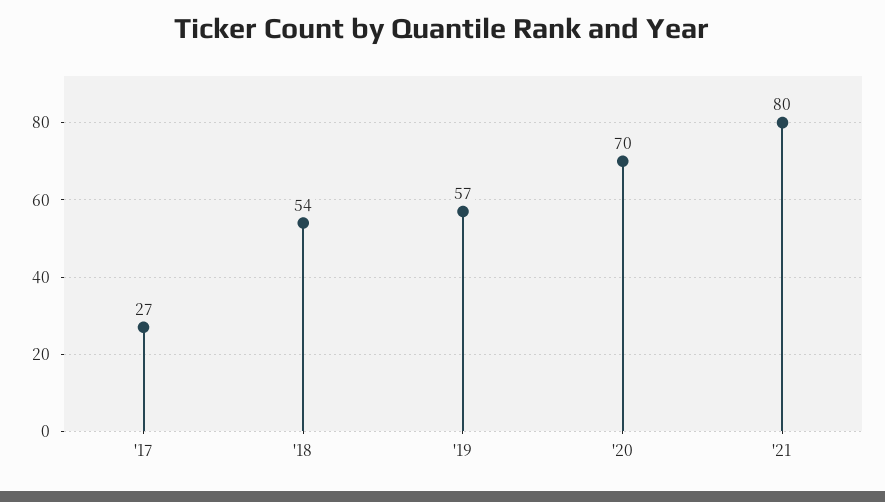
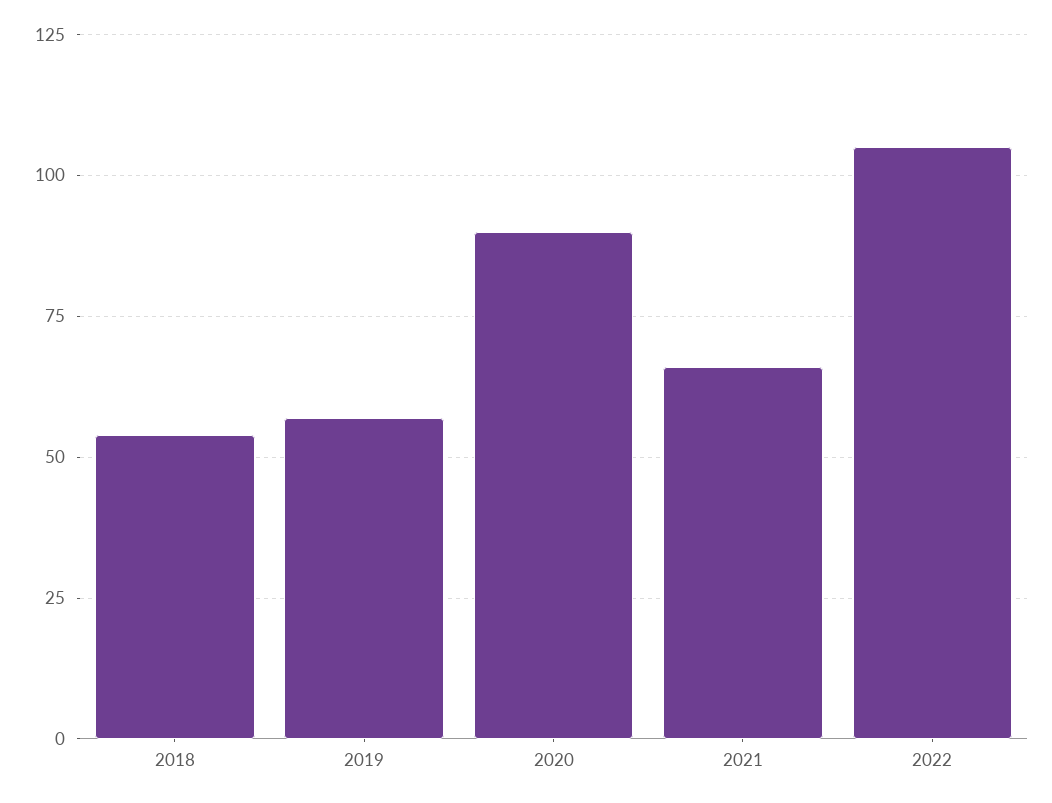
'17: 27 -> none
'20: 70 -> 90
'21: 80 -> 65
2022: none -> 105

